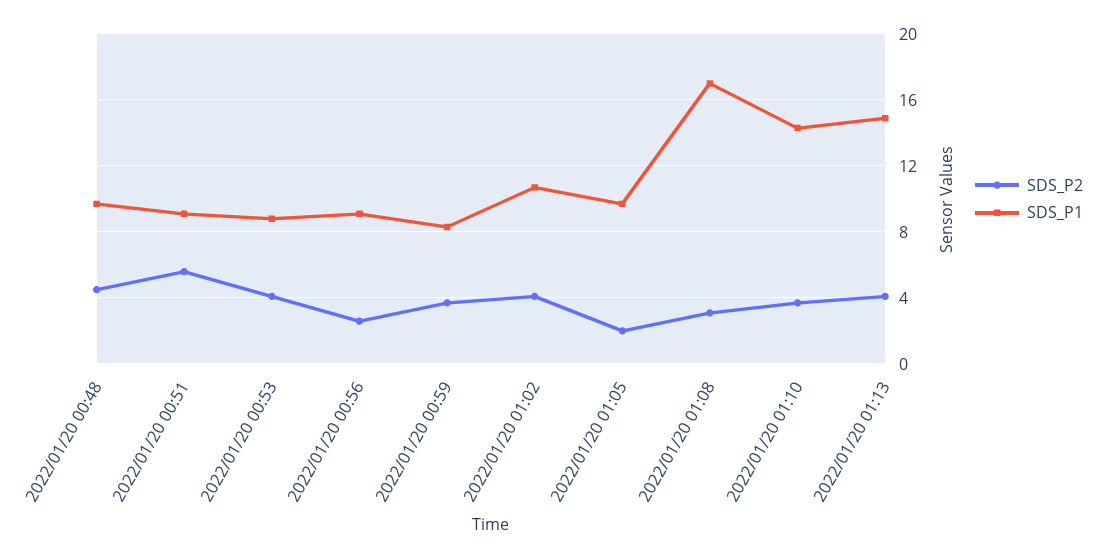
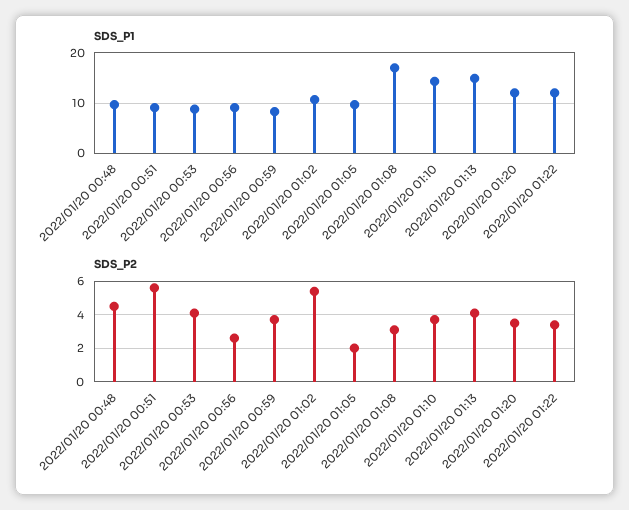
SDS_P2, 2022/01/20 01:02: 4 -> 5.5
SDS_P1, 2022/01/20 01:20: none -> 12
SDS_P1, 2022/01/20 01:22: none -> 12
SDS_P2, 2022/01/20 01:20: none -> 3.5
SDS_P2, 2022/01/20 01:22: none -> 3.5

